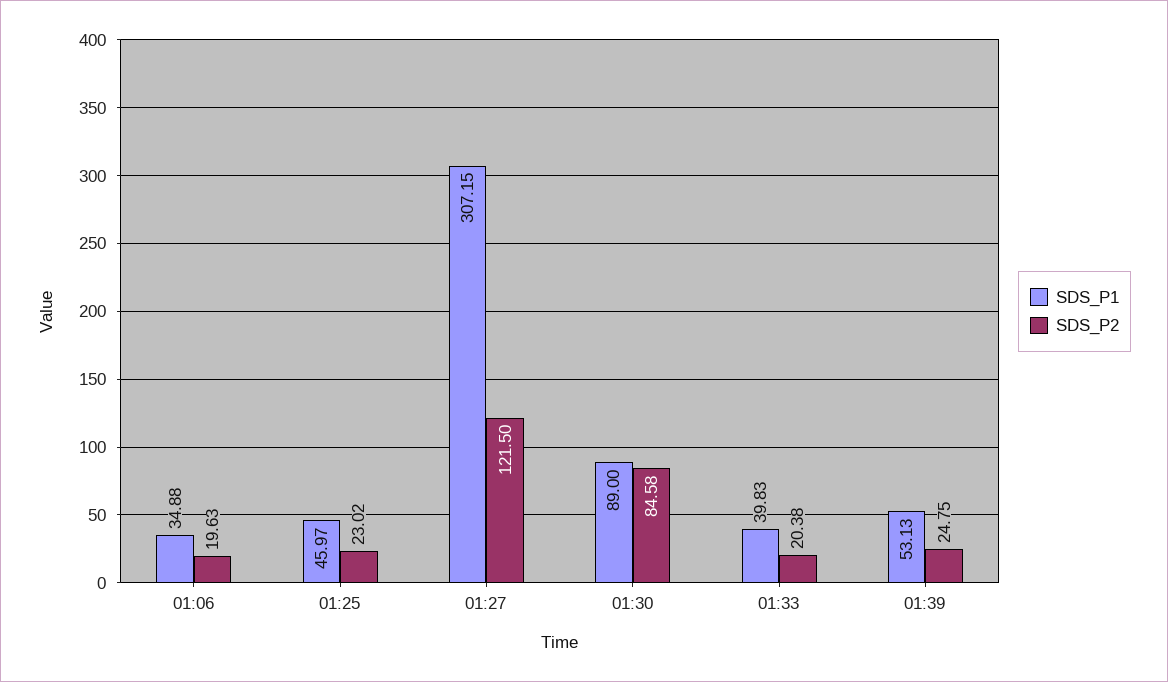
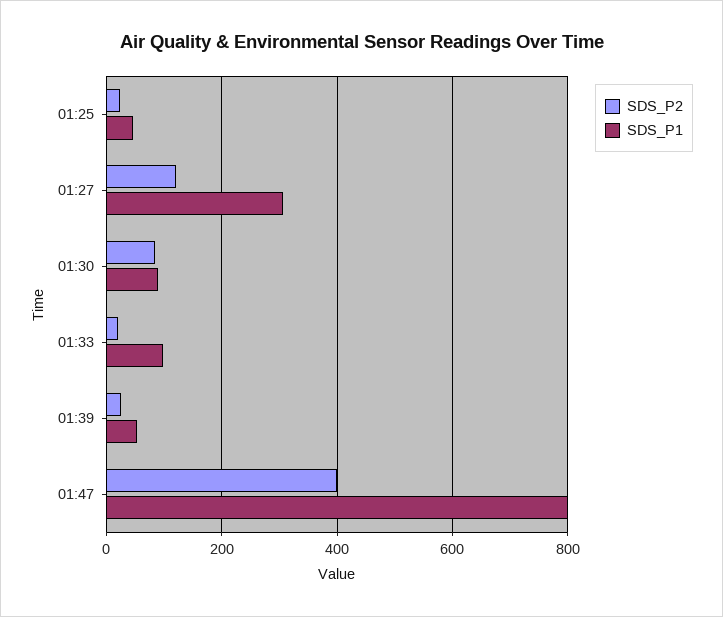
SDS_P1, 01:06: 34.88 -> none
SDS_P2, 01:06: 19.63 -> none
SDS_P1, 01:33: 39.83 -> 100
SDS_P2, 01:47: none -> 400
SDS_P1, 01:47: none -> 800

